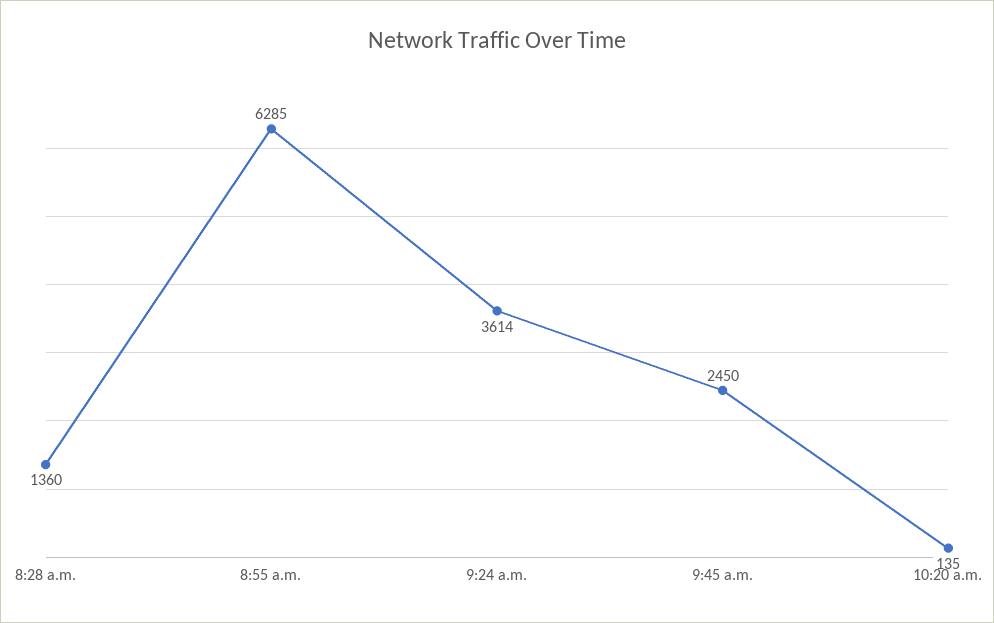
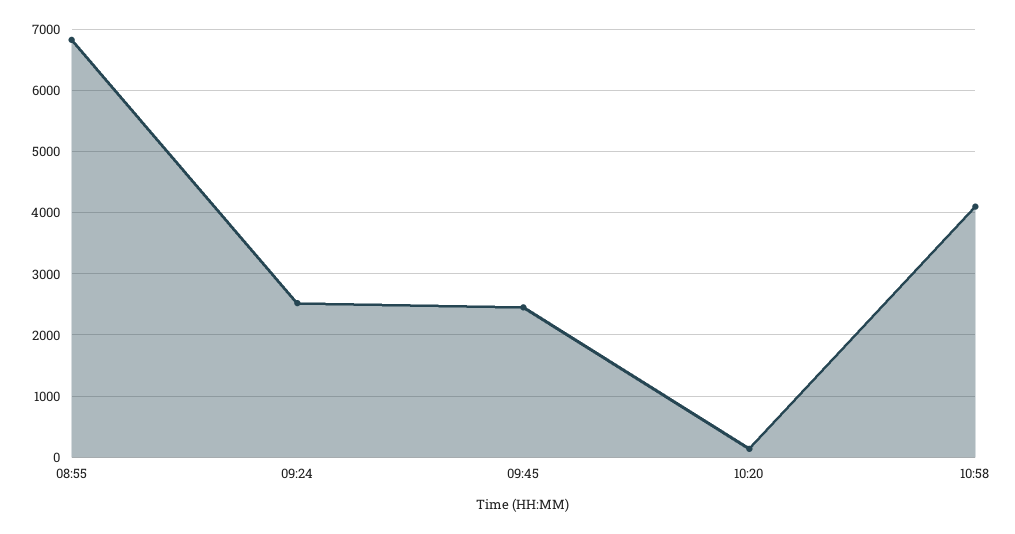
8:28 a.m.: 1360 -> none
8:55 a.m.: 6285 -> 6800
9:24 a.m.: 3614 -> 2500
10:58: none -> 4100

